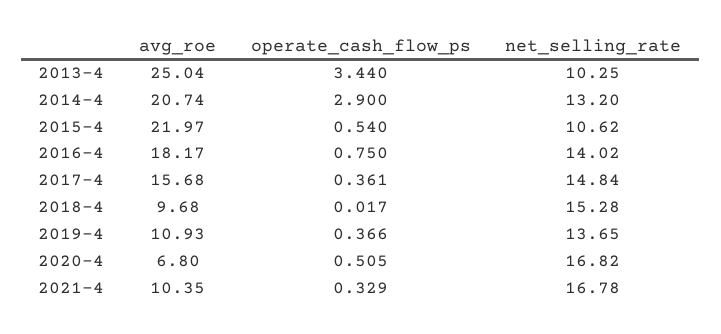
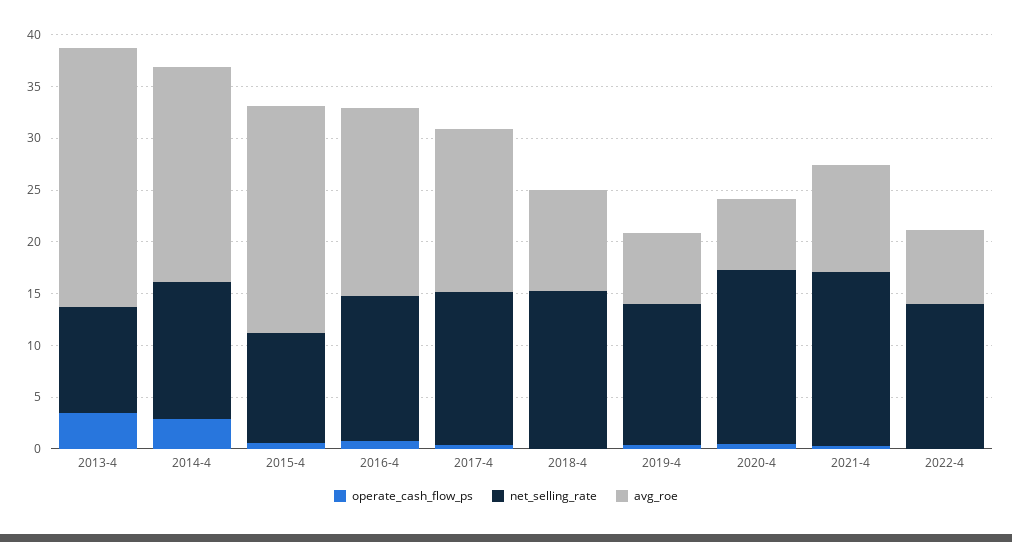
avg_roe, 2019-4: 10.93 -> 7
operate_cash_flow_ps, 2022-4: none -> 0
net_selling_rate, 2022-4: none -> 14
avg_roe, 2022-4: none -> 7

